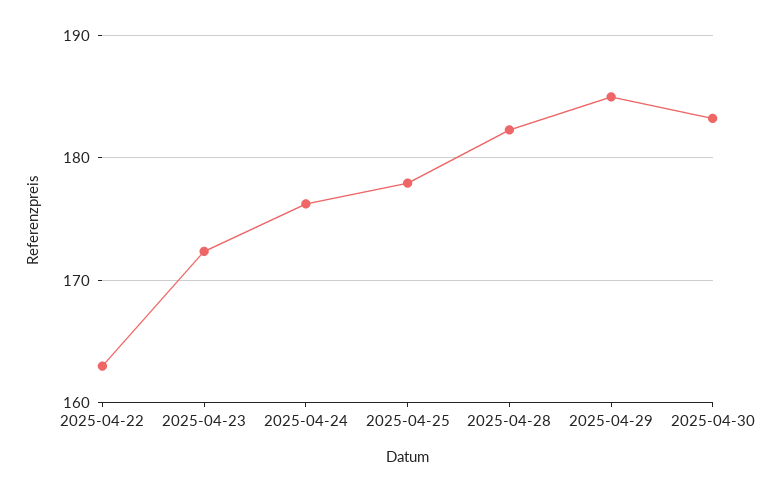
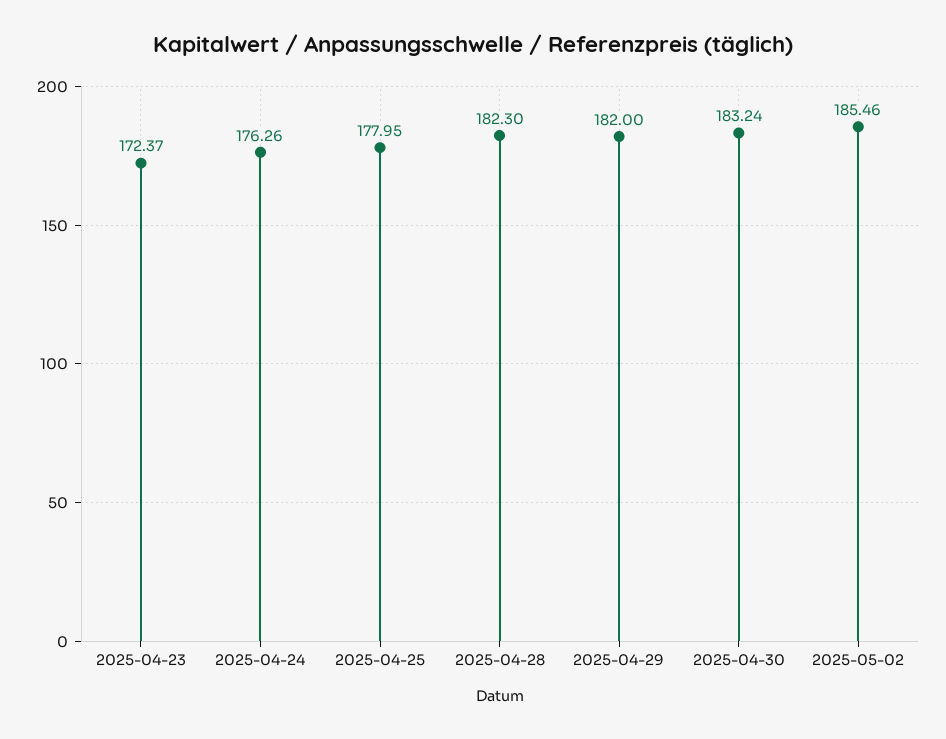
2025-04-22: 163 -> none
2025-04-29: 185 -> 182
2025-05-02: none -> 185.46

